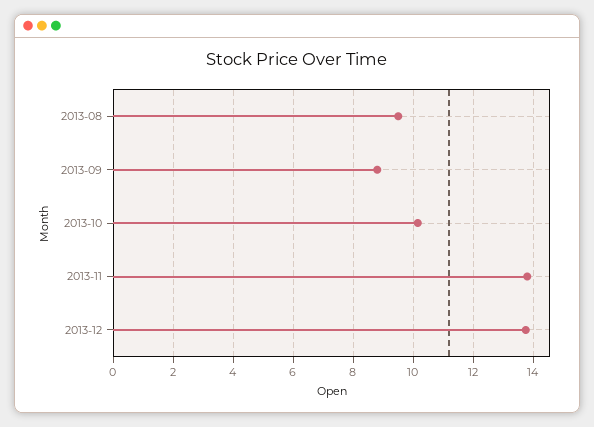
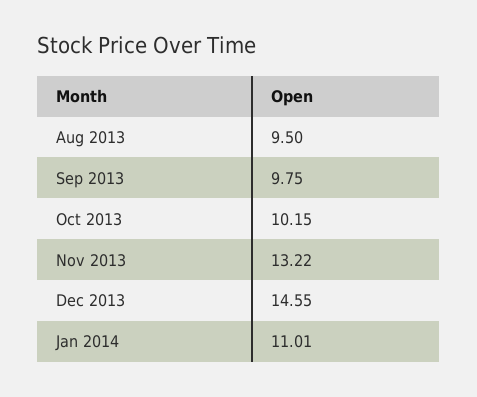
2013-09: 8.75 -> 9.75
2013-11: 13.75 -> 13.22
2013-12: 13.75 -> 14.55
Jan 2014: none -> 11.01

